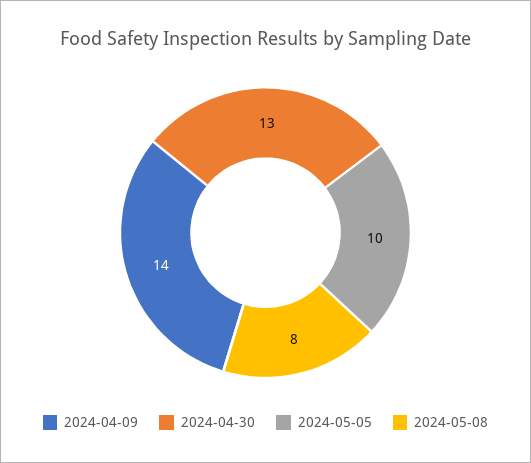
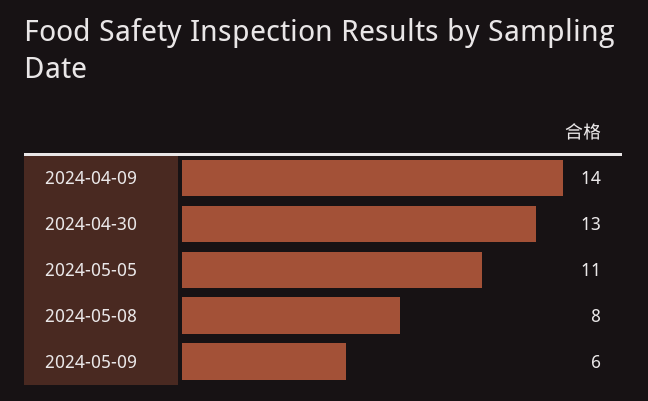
2024-05-05: 10 -> 11
2024-05-09: none -> 6

